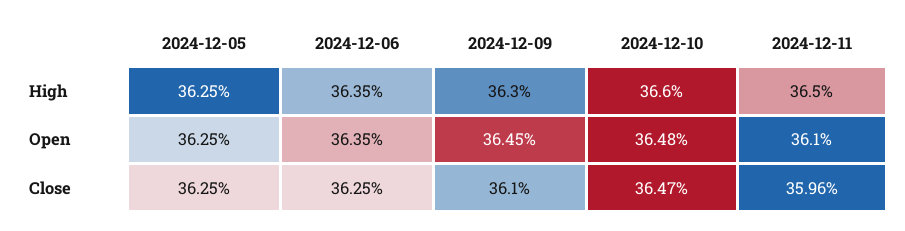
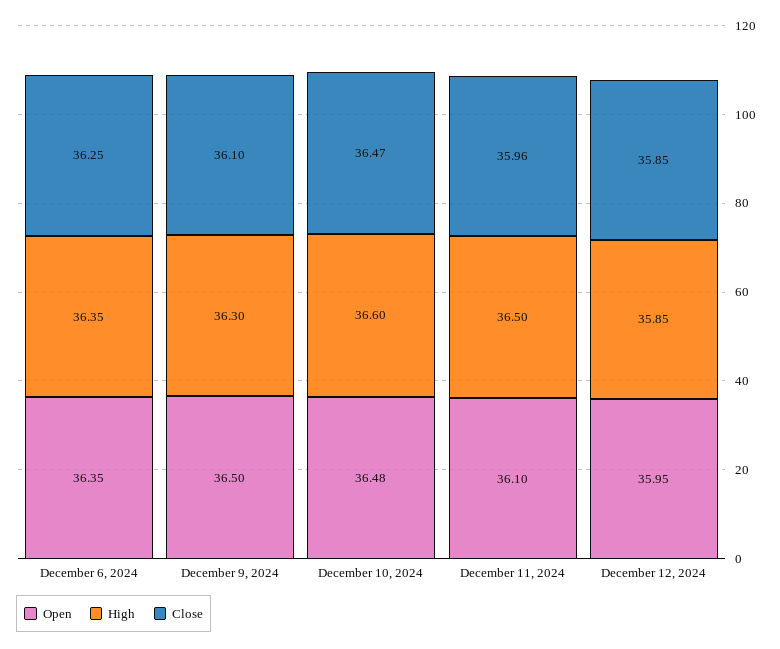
High, 2024-12-05: 36.25 -> none
Open, 2024-12-05: 36.25 -> none
Open, 2024-12-09: 36.45 -> 36.5
Close, 2024-12-05: 36.25 -> none
Open, December 12, 2024: none -> 35.95
High, December 12, 2024: none -> 35.85
Close, December 12, 2024: none -> 35.85

